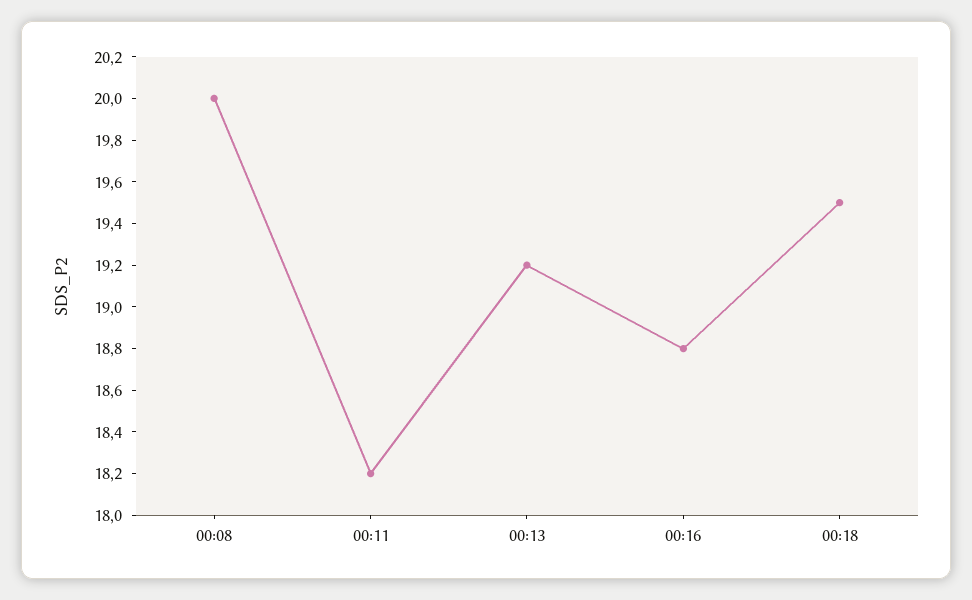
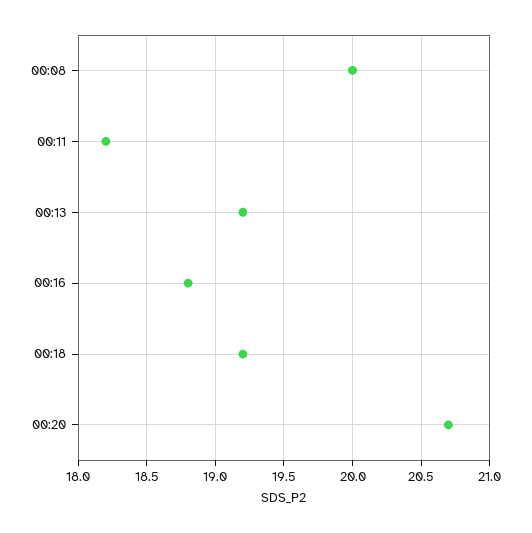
00:18: 19.5 -> 19.2
00:20: none -> 20.7

